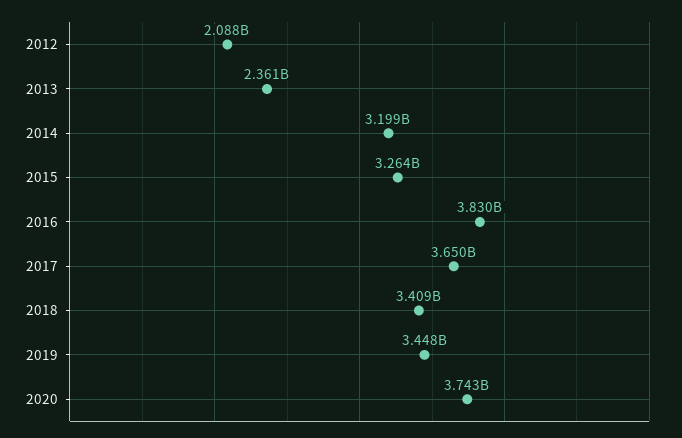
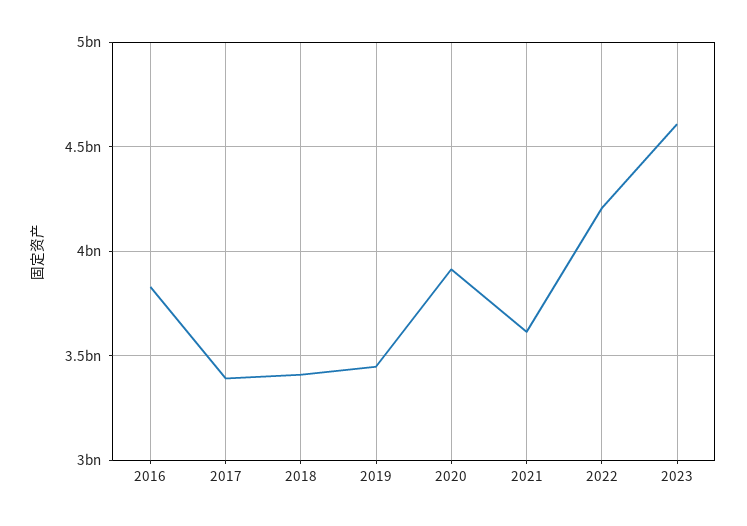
2012: 2088000000 -> none
2013: 2361000000 -> none
2014: 3199000000 -> none
2015: 3264000000 -> none
2017: 3650000000 -> 3400000000
2020: 3743000000 -> 3900000000
2021: none -> 3600000000
2022: none -> 4200000000
2023: none -> 4600000000

